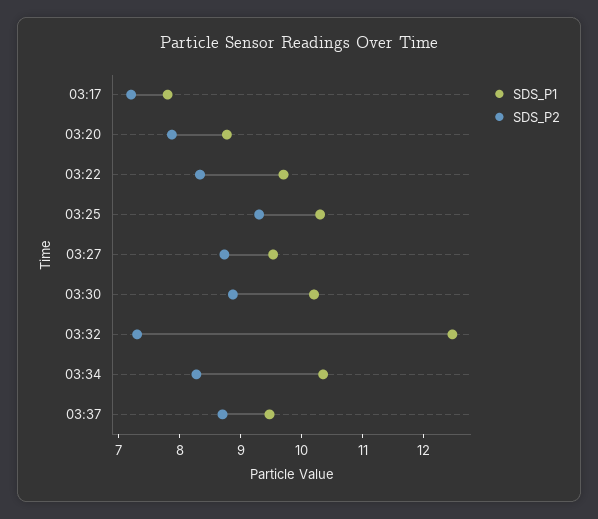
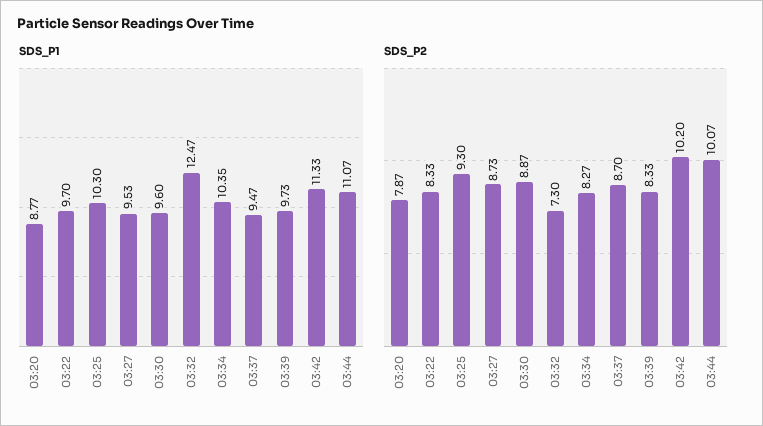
SDS_P1, 03:17: 7.8 -> none
SDS_P2, 03:17: 7.2 -> none
SDS_P1, 03:30: 10.2 -> 9.6
SDS_P1, 03:39: none -> 9.73
SDS_P1, 03:42: none -> 11.33
SDS_P1, 03:44: none -> 11.07
SDS_P2, 03:39: none -> 8.33
SDS_P2, 03:42: none -> 10.2
SDS_P2, 03:44: none -> 10.07

